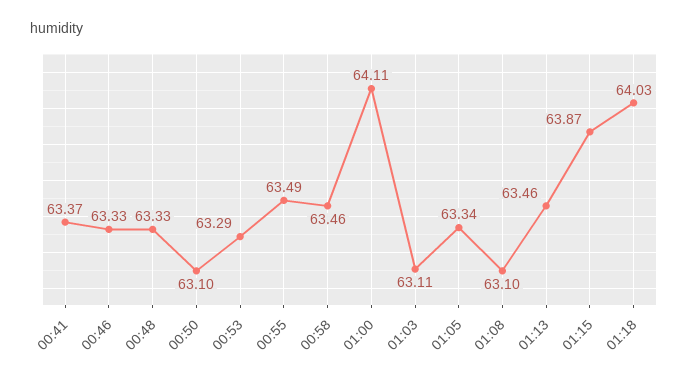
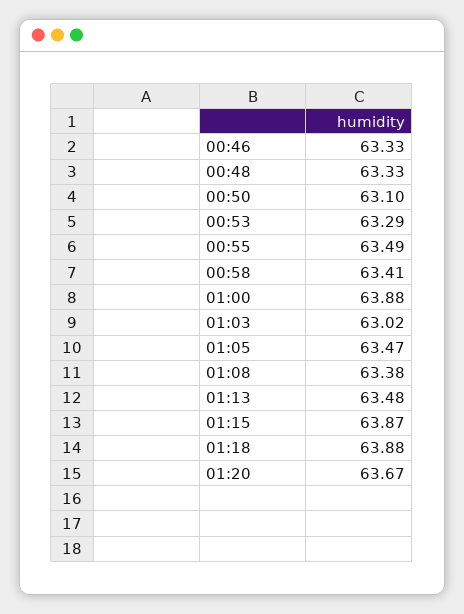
00:41: 63.37 -> none
00:58: 63.46 -> 63.41
01:00: 64.11 -> 63.88
01:03: 63.11 -> 63.02
01:05: 63.34 -> 63.47
01:08: 63.1 -> 63.38
01:13: 63.46 -> 63.48
01:18: 64.03 -> 63.88
01:20: none -> 63.67

